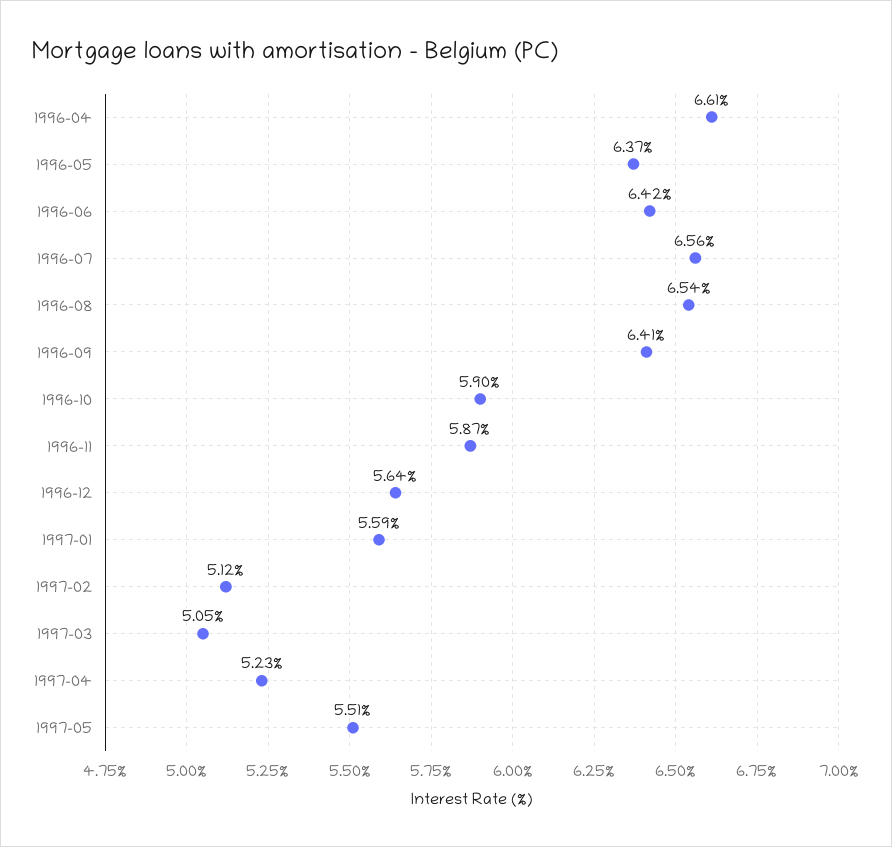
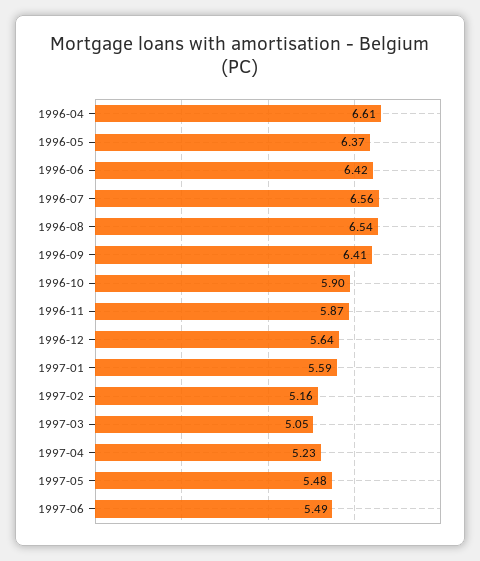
1997-02: 5.12 -> 5.16
1997-05: 5.51 -> 5.48
1997-06: none -> 5.49

